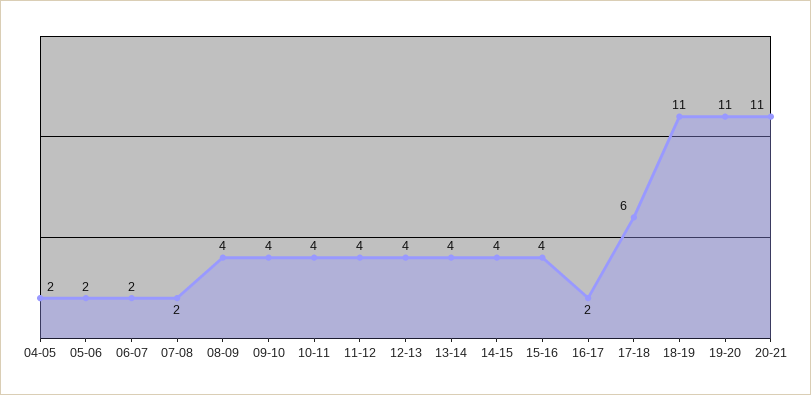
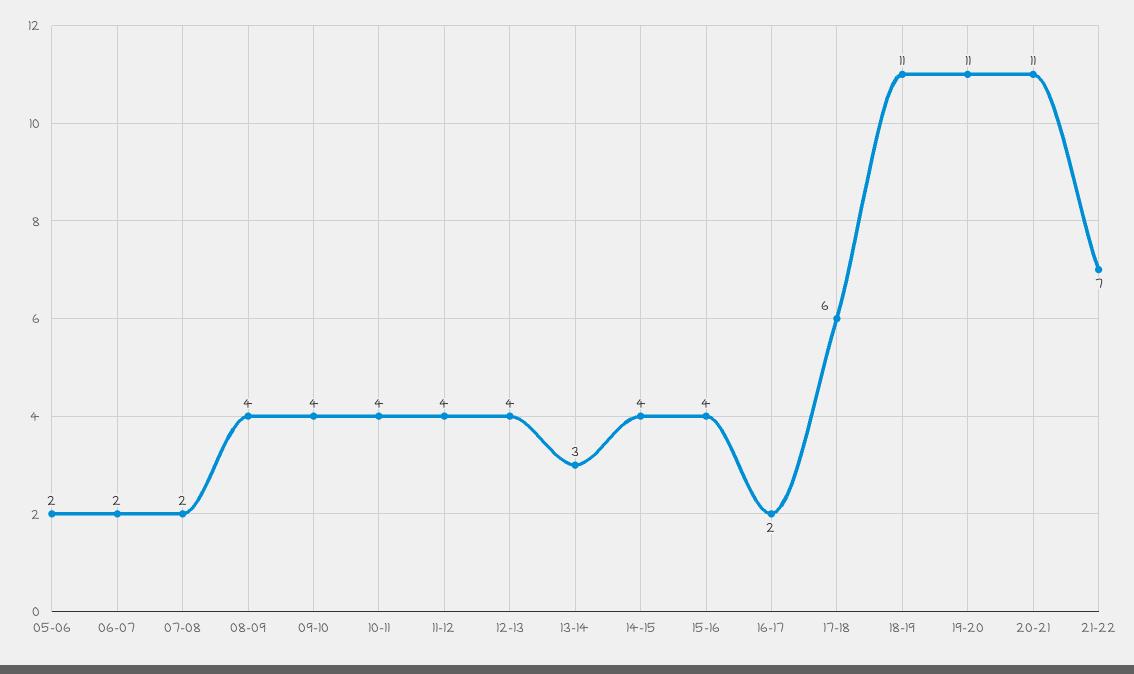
04-05: 2 -> none
13-14: 4 -> 3
21-22: none -> 7

